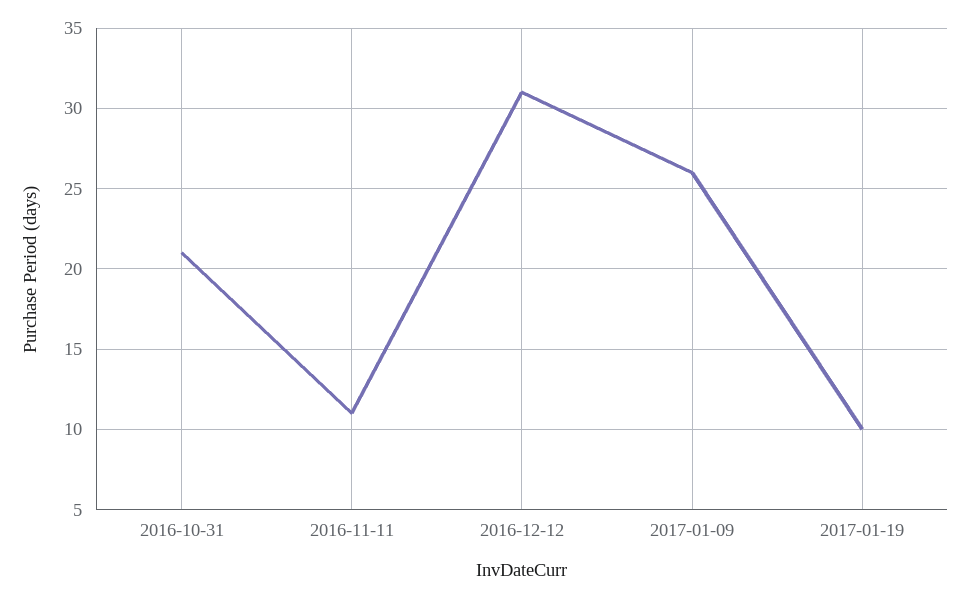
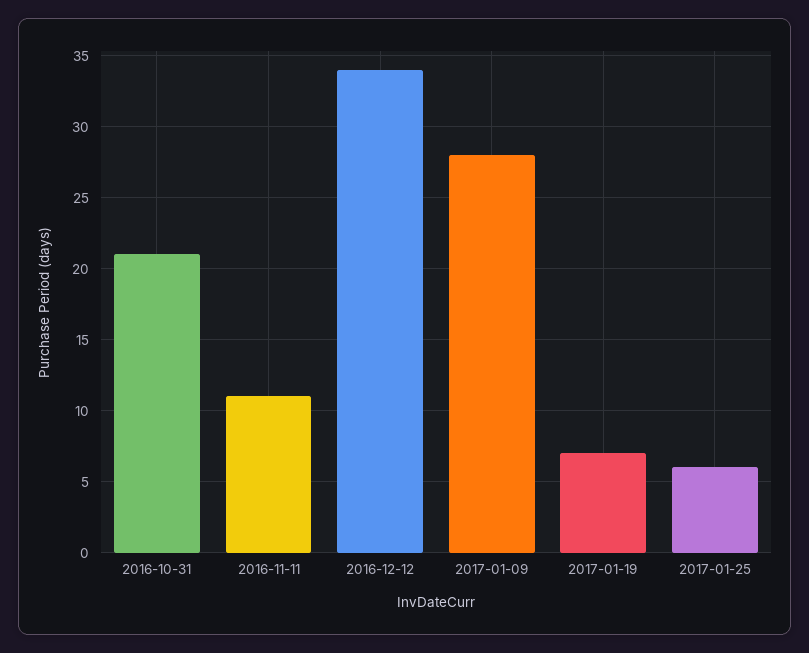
2016-12-12: 31 -> 34
2017-01-09: 26 -> 28
2017-01-19: 10 -> 7
2017-01-25: none -> 6

